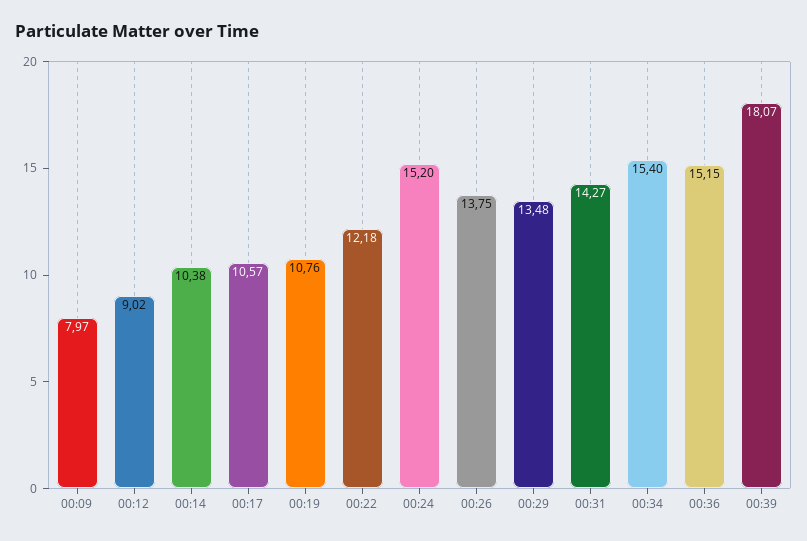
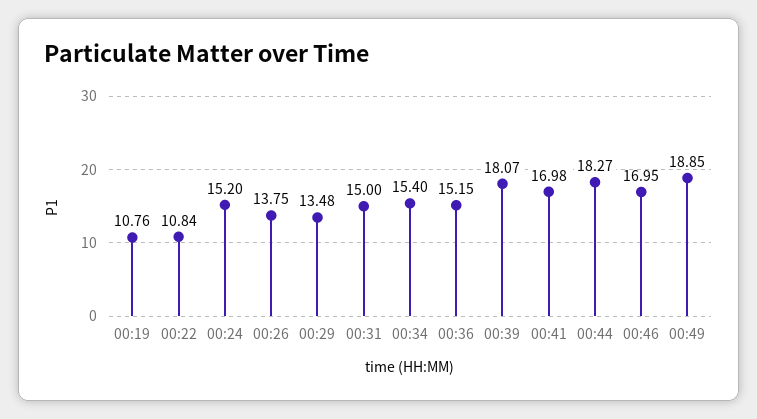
00:09: 7.97 -> none
00:12: 9.02 -> none
00:14: 10.38 -> none
00:17: 10.57 -> none
00:22: 12.18 -> 10.84
00:31: 14.27 -> 15
00:41: none -> 16.98
00:44: none -> 18.27
00:46: none -> 16.95
00:49: none -> 18.85

